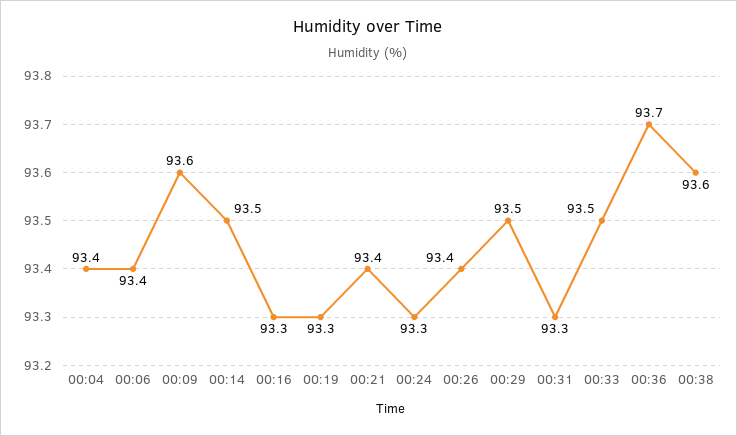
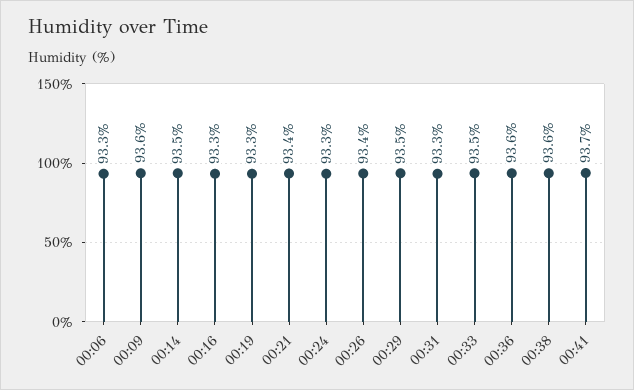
00:04: 93.4 -> none
00:06: 93.4 -> 93.3
00:36: 93.7 -> 93.6
00:41: none -> 93.7

